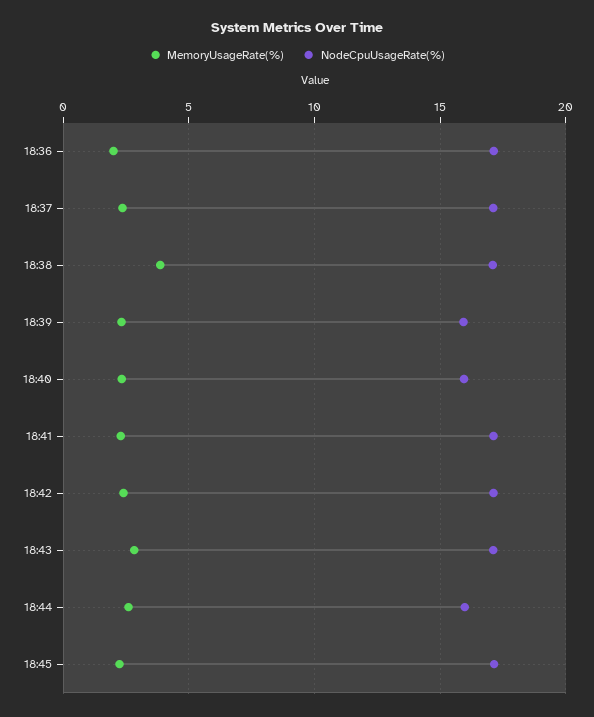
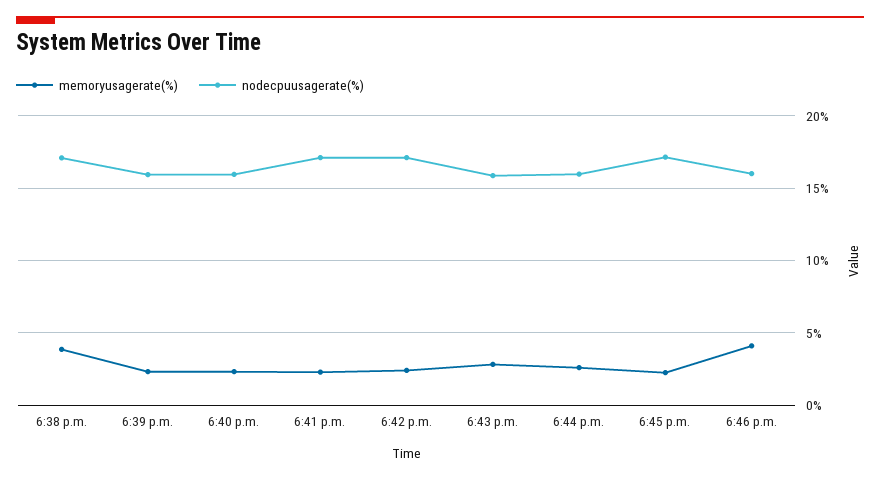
MemoryUsageRate(%), 18:36: 2 -> none
NodeCpuUsageRate(%), 18:36: 17 -> none
MemoryUsageRate(%), 18:37: 2.5 -> none
NodeCpuUsageRate(%), 18:37: 17 -> none
NodeCpuUsageRate(%), 18:43: 17 -> 16
MemoryUsageRate(%), 6:46 p.m.: none -> 4
NodeCpuUsageRate(%), 6:46 p.m.: none -> 16

